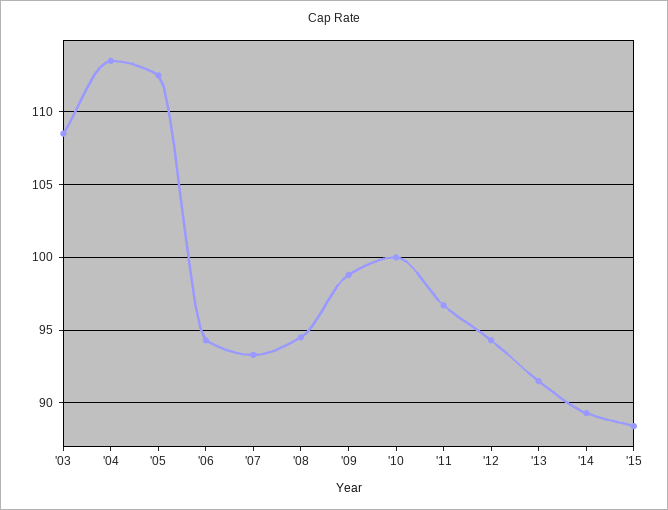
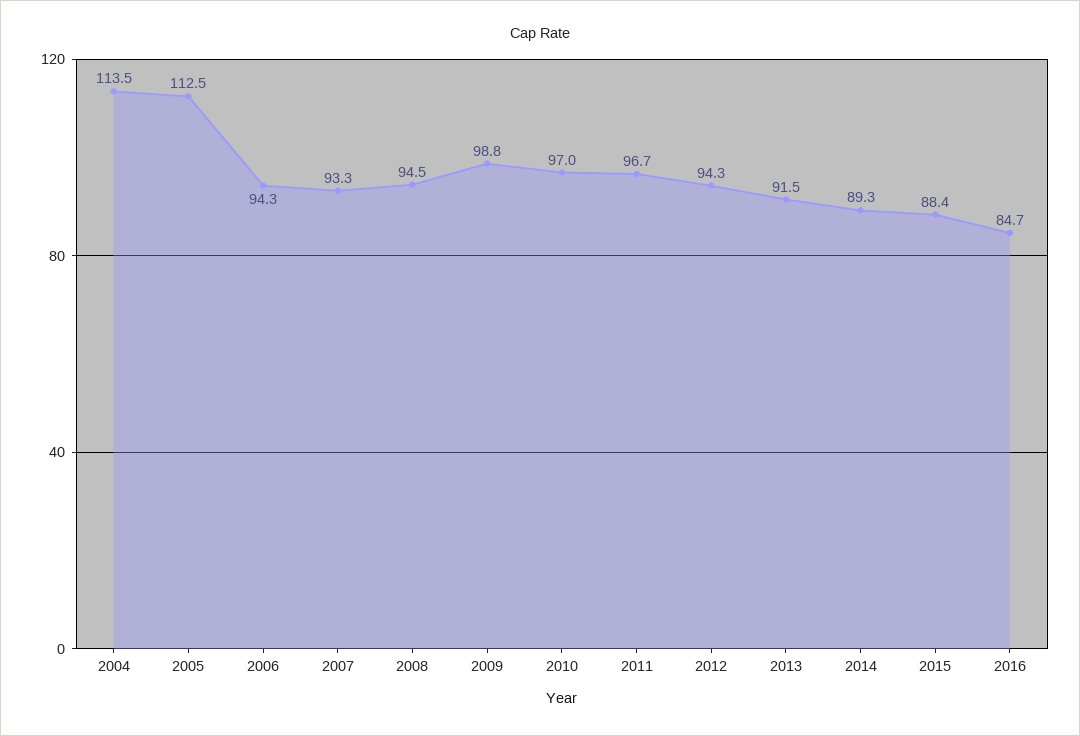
'03: 108.5 -> none
'10: 100 -> 97
2016: none -> 84.7

